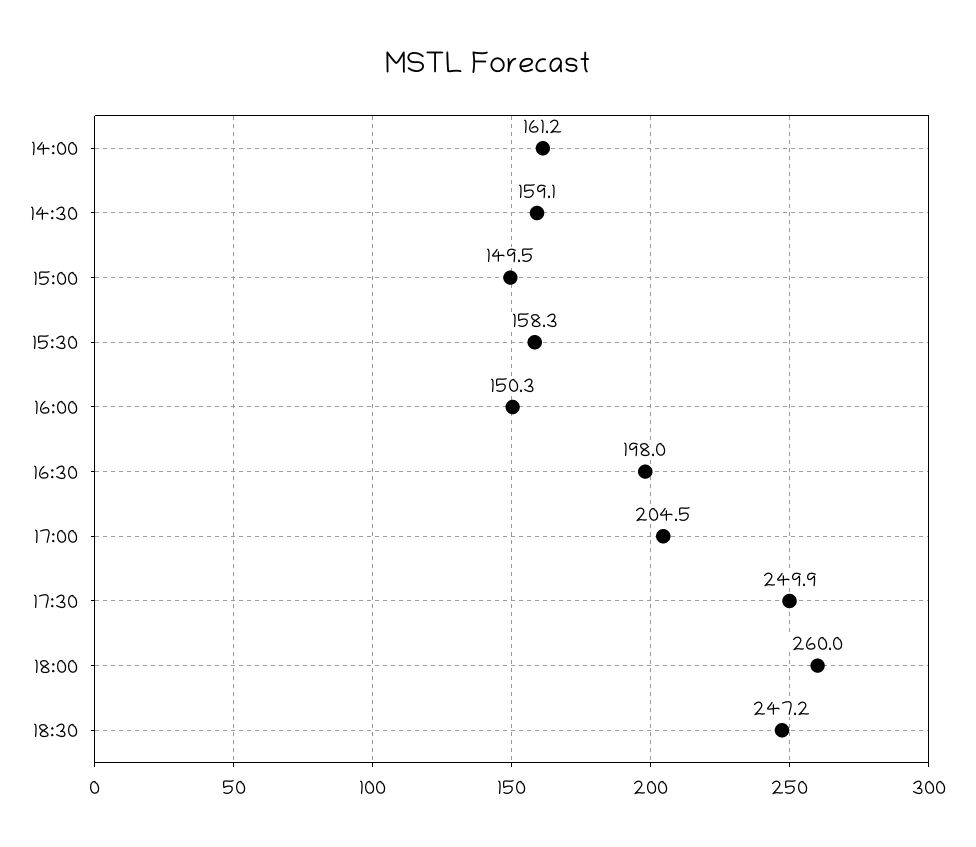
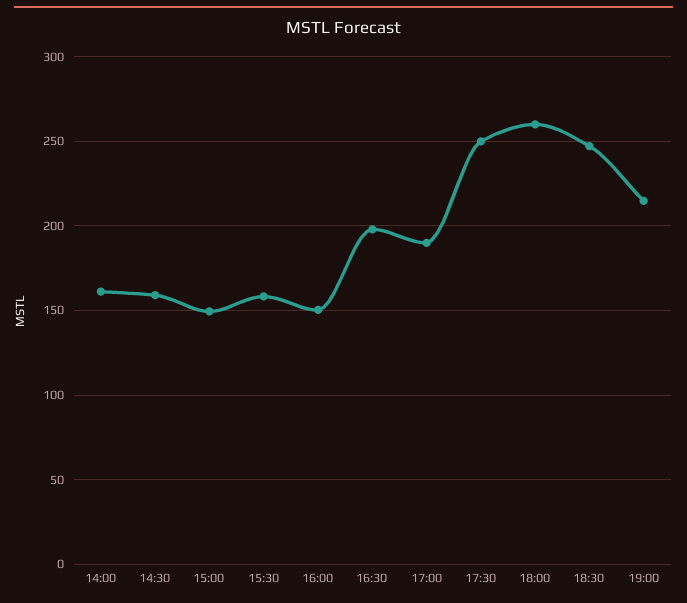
17:00: 204.5 -> 190
19:00: none -> 215

